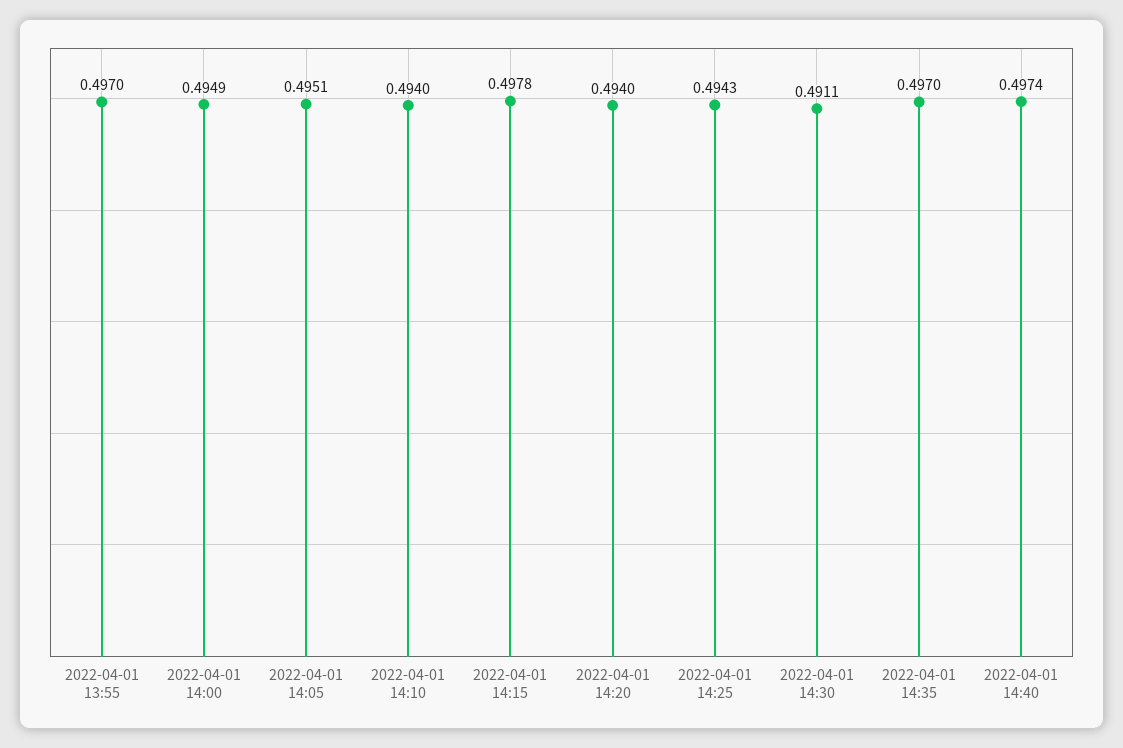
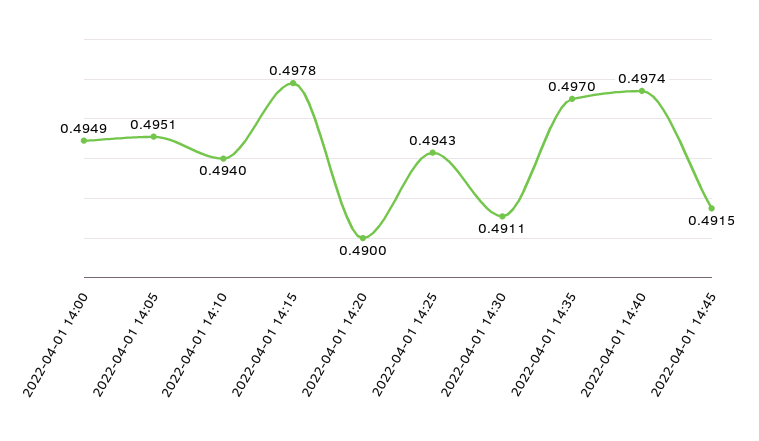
2022-04-01 13:55: 0.497 -> none
2022-04-01 14:20: 0.494 -> 0.49
2022-04-01 14:45: none -> 0.4915

